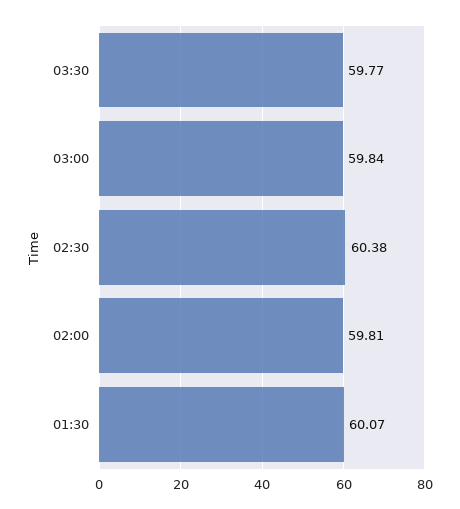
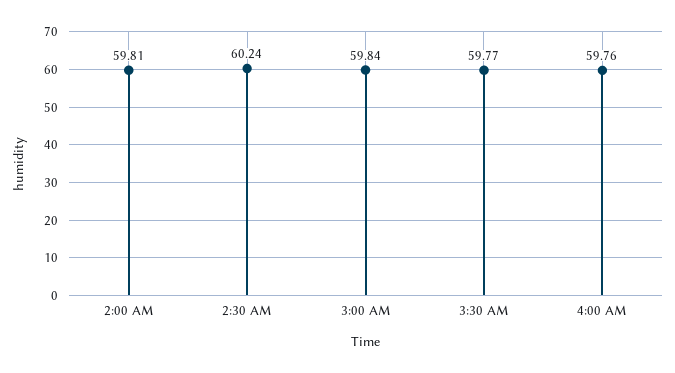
02:30: 60.38 -> 60.24
01:30: 60.07 -> none
4:00 AM: none -> 59.76

